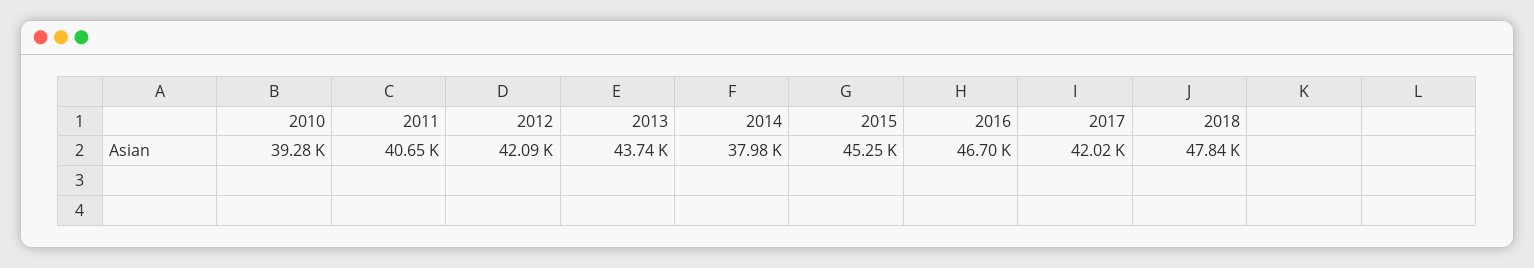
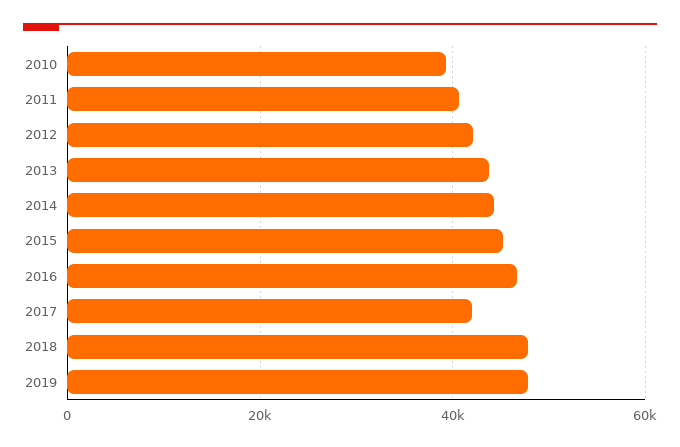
2014: 37980 -> 44000
2019: none -> 48000

